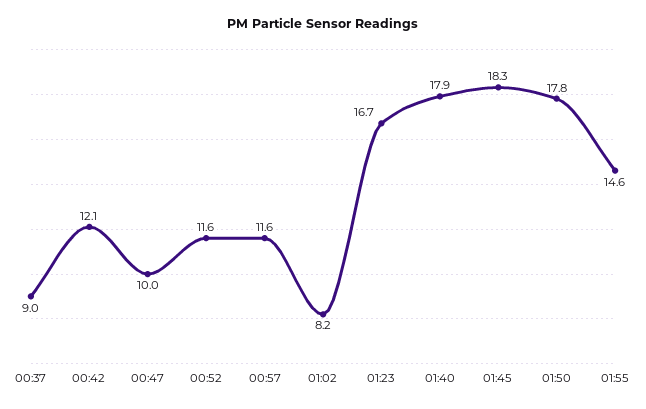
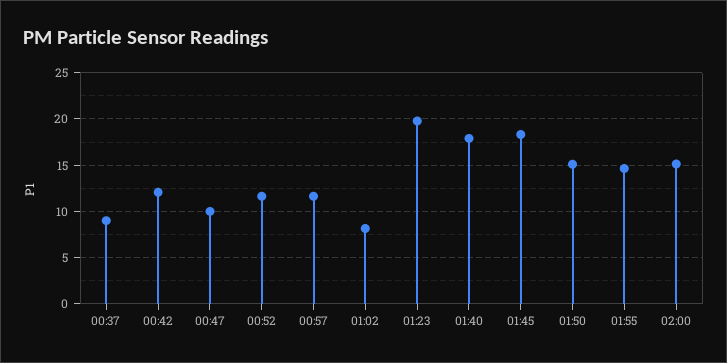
01:23: 16.7 -> 20
01:50: 17.8 -> 15
02:00: none -> 15

